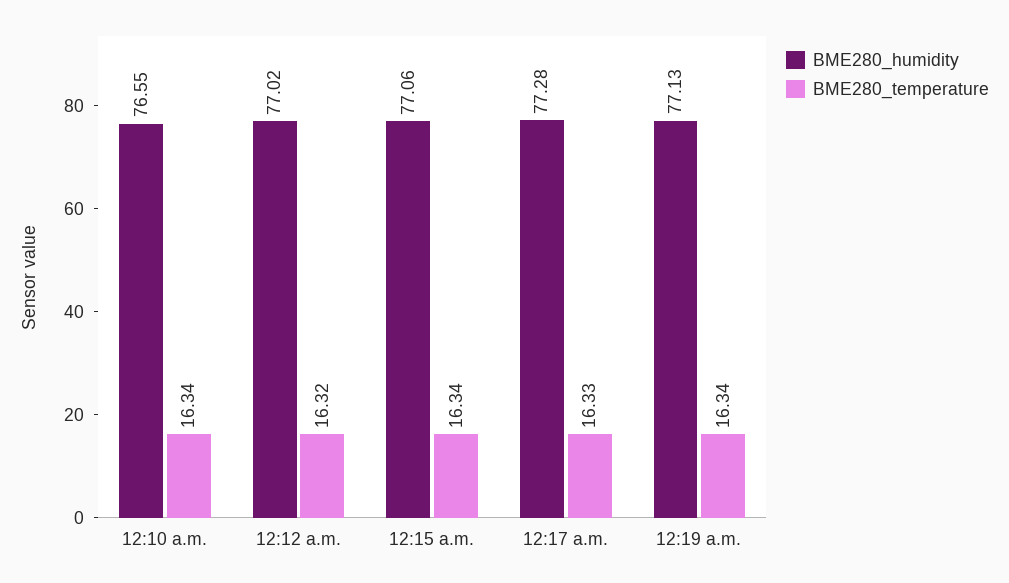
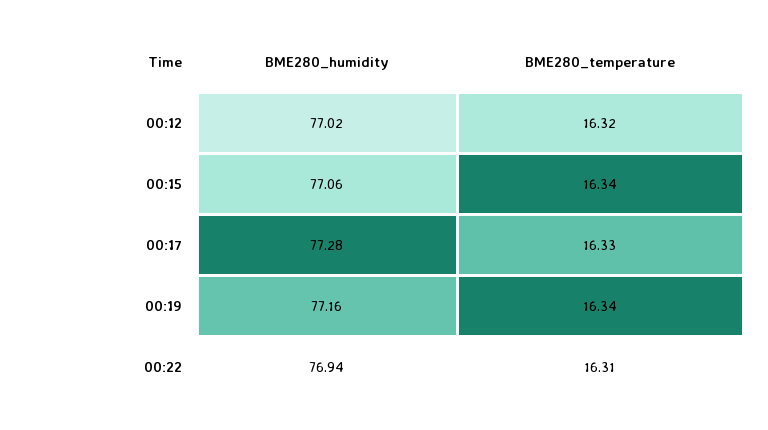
BME280_humidity, 12:10 a.m.: 76.55 -> none
BME280_temperature, 12:10 a.m.: 16.34 -> none
BME280_humidity, 12:19 a.m.: 77.13 -> 77.16
BME280_humidity, 00:22: none -> 76.94
BME280_temperature, 00:22: none -> 16.31

